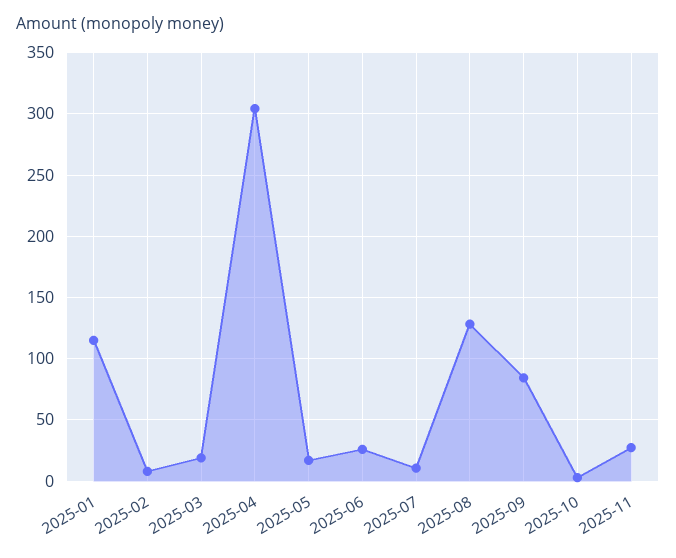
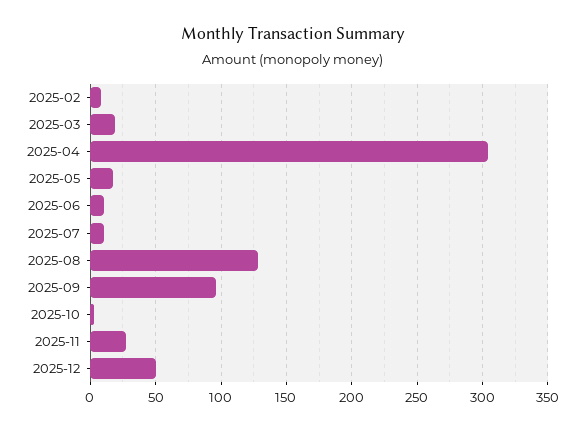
2025-01: 115 -> none
2025-06: 25 -> 10
2025-09: 85 -> 95
2025-12: none -> 50

